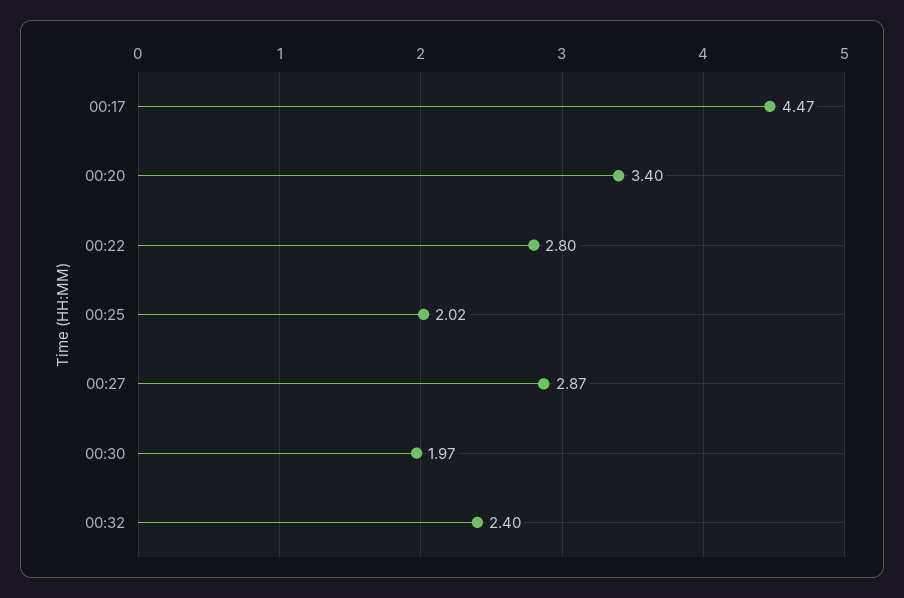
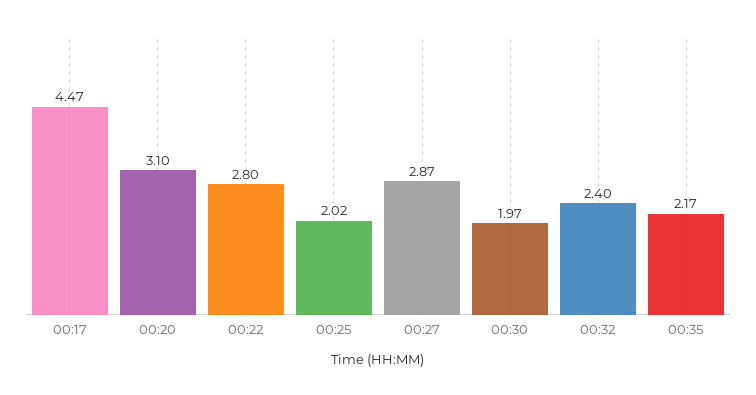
00:20: 3.4 -> 3.1
00:35: none -> 2.17

